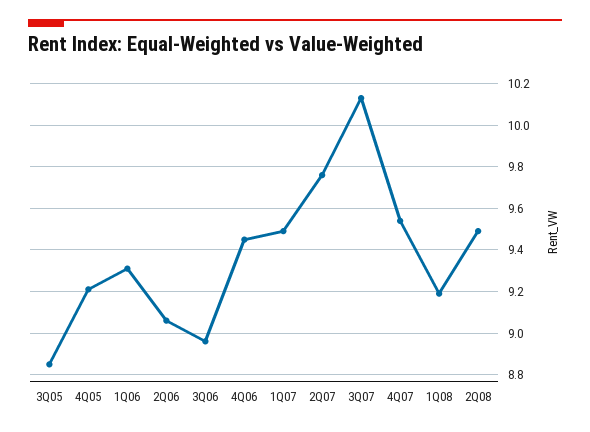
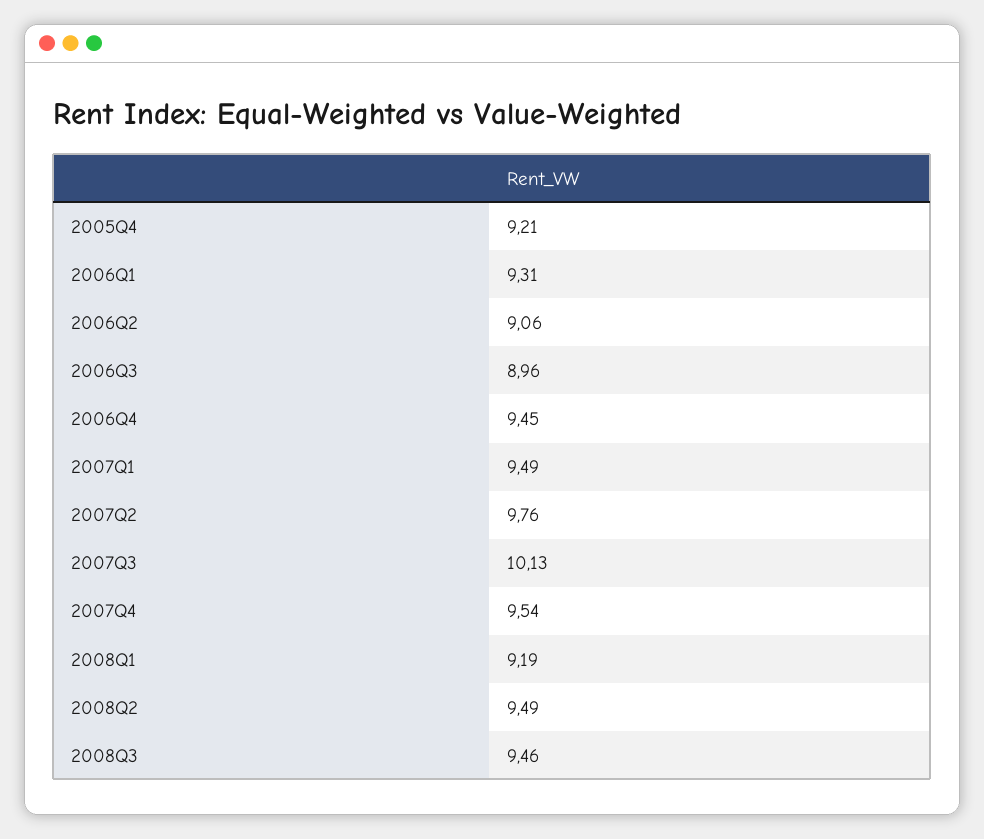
3Q05: 8.85 -> none
2008Q3: none -> 9.46

